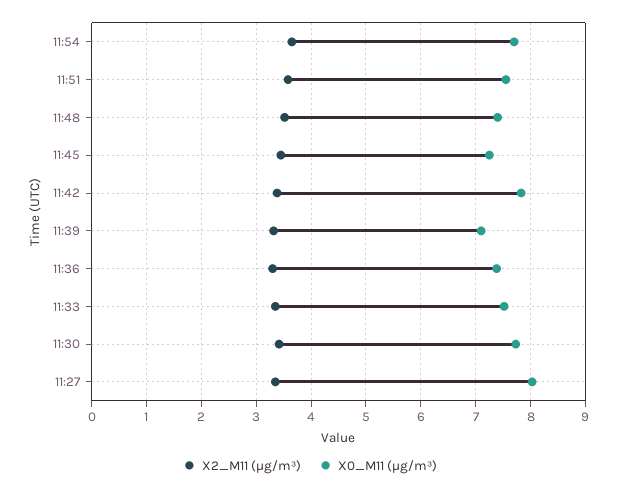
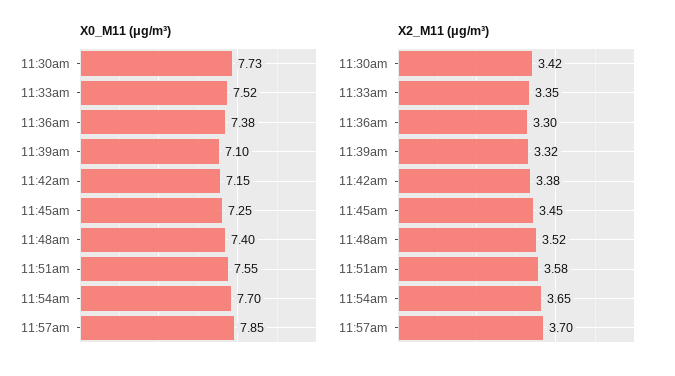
X0_M11 (μg/m³), 11:42: 7.8 -> 7.15
X2_M11 (μg/m³), 11:27: 3.4 -> none
X0_M11 (μg/m³), 11:27: 8 -> none
X0_M11 (μg/m³), 11:57am: none -> 7.85
X2_M11 (μg/m³), 11:57am: none -> 3.7

